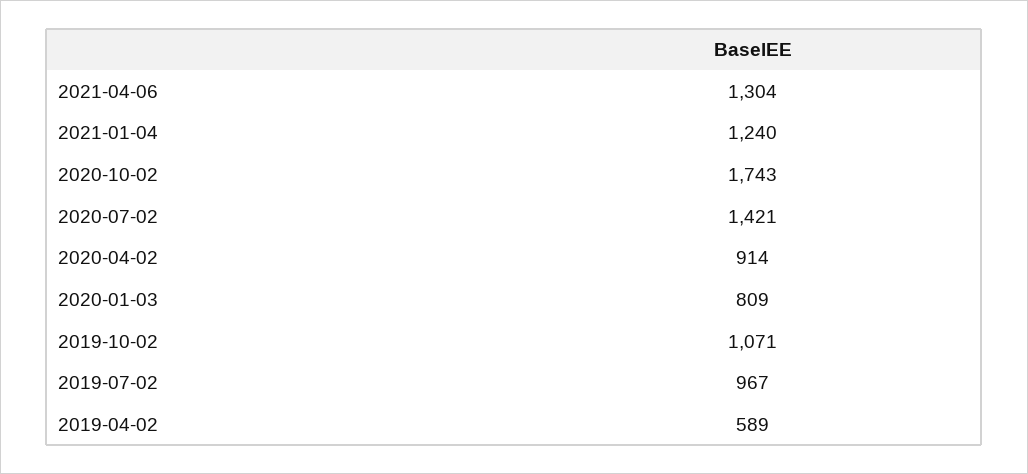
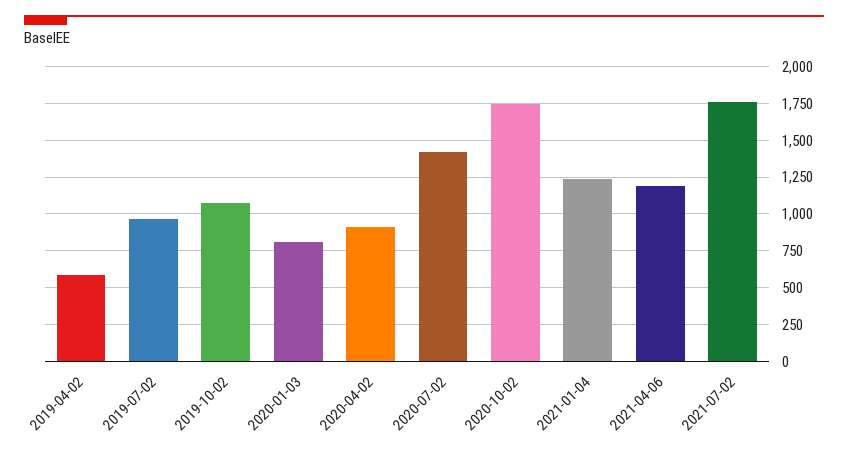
2021-04-06: 1304 -> 1200
2021-07-02: none -> 1750

